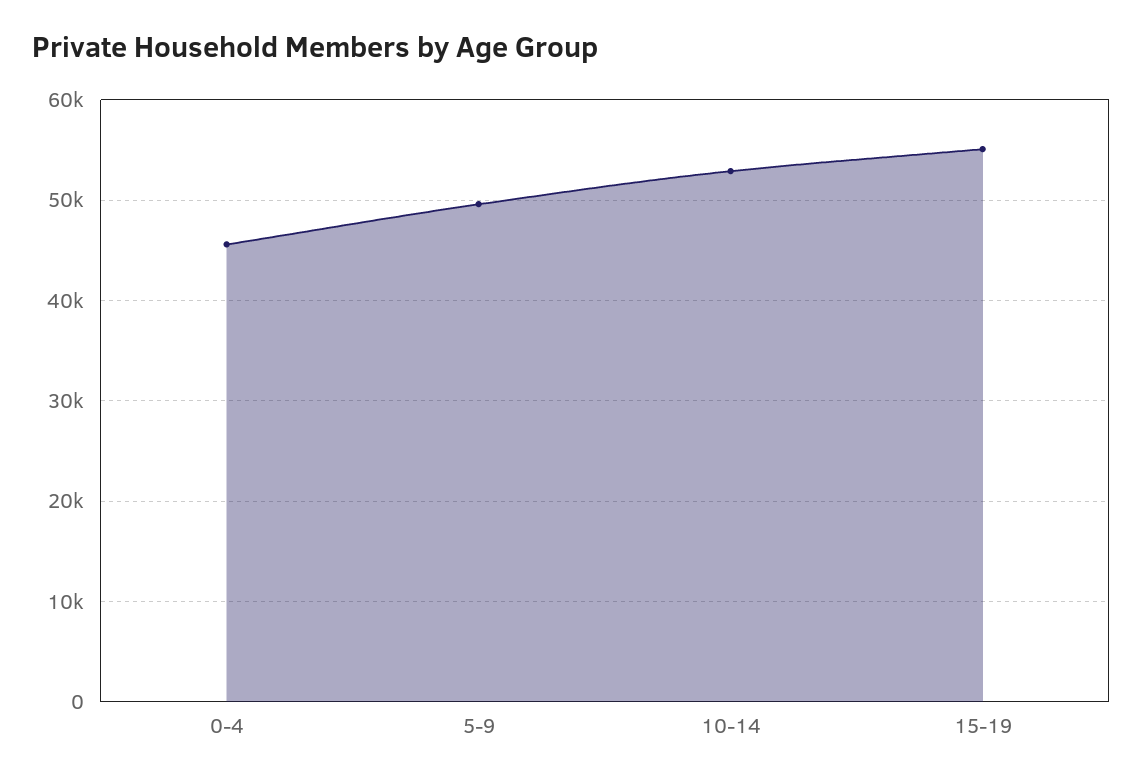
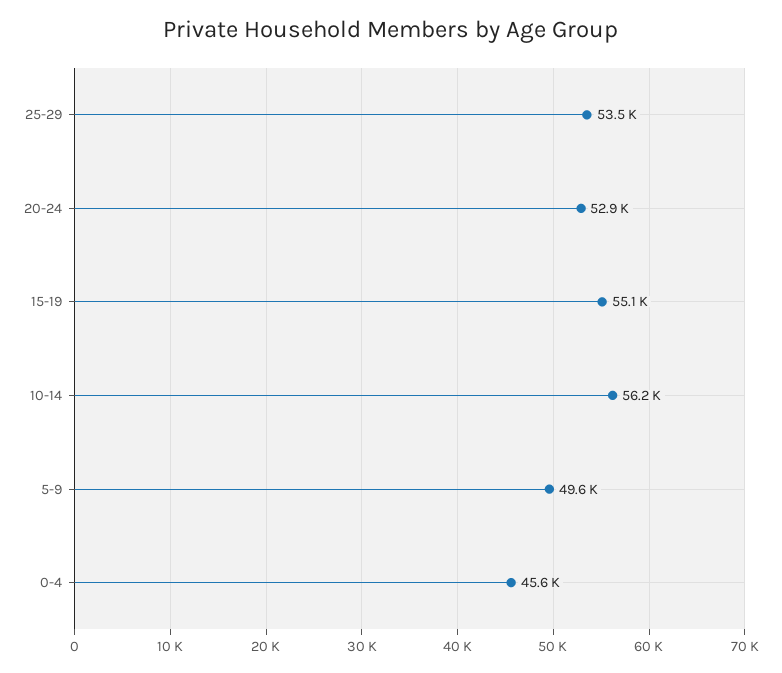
10-14: 53000 -> 56200
25-29: none -> 53500
20-24: none -> 52900

